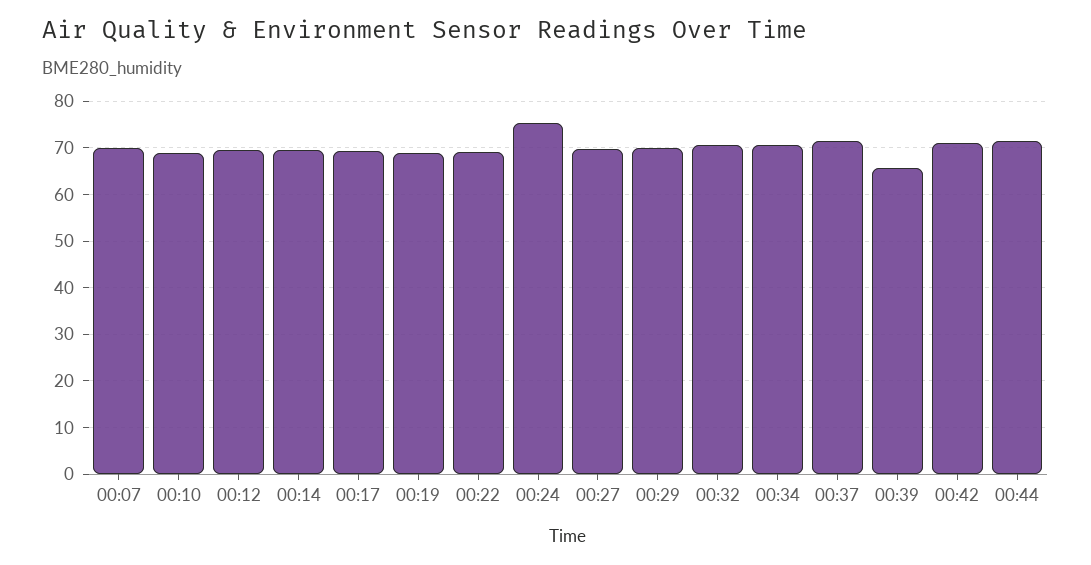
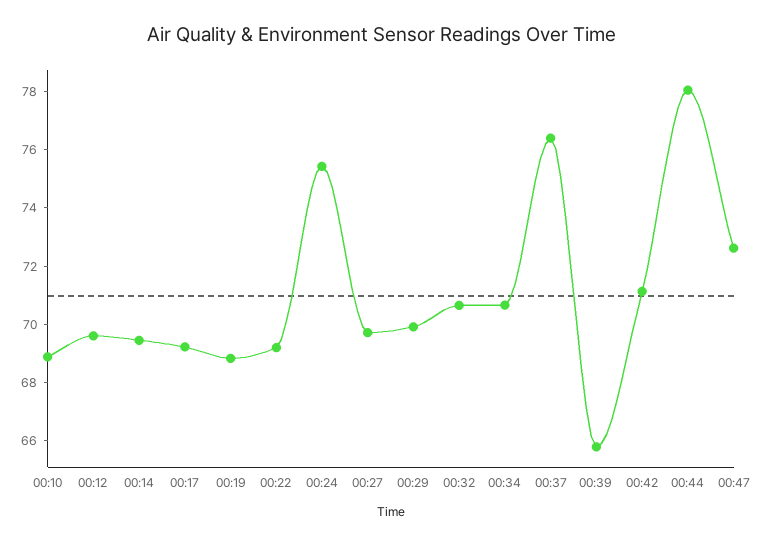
00:07: 70 -> none
00:37: 72 -> 76.5
00:44: 72 -> 78
00:47: none -> 72.5

